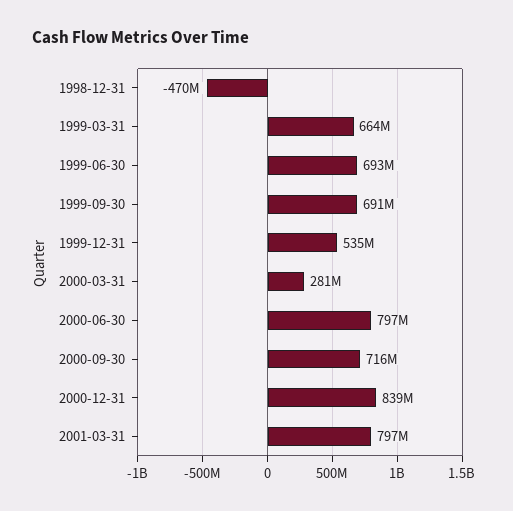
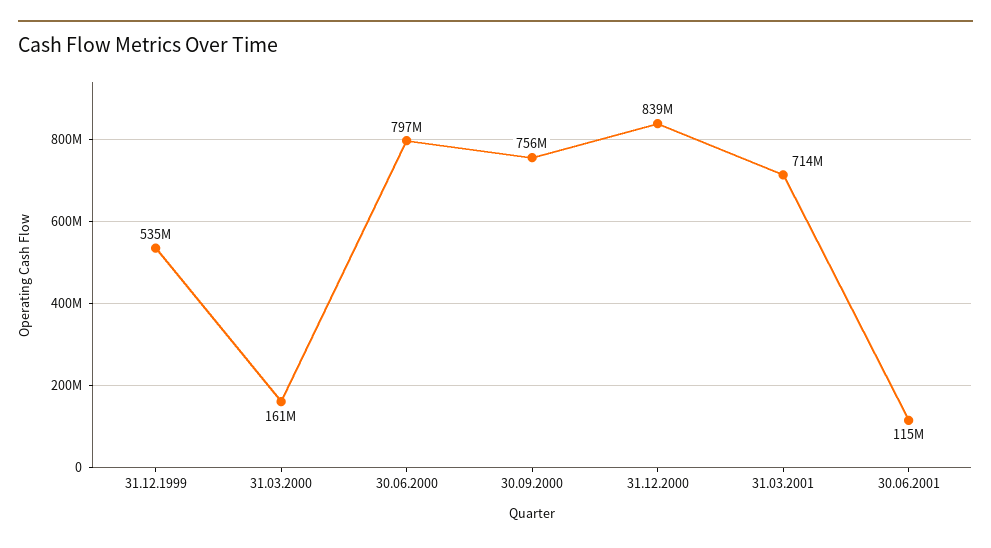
1998-12-31: -470000000 -> none
1999-03-31: 664000000 -> none
1999-06-30: 693000000 -> none
1999-09-30: 691000000 -> none
2000-03-31: 281000000 -> 161000000
2000-09-30: 716000000 -> 756000000
2001-03-31: 797000000 -> 714000000
30.06.2001: none -> 115000000

